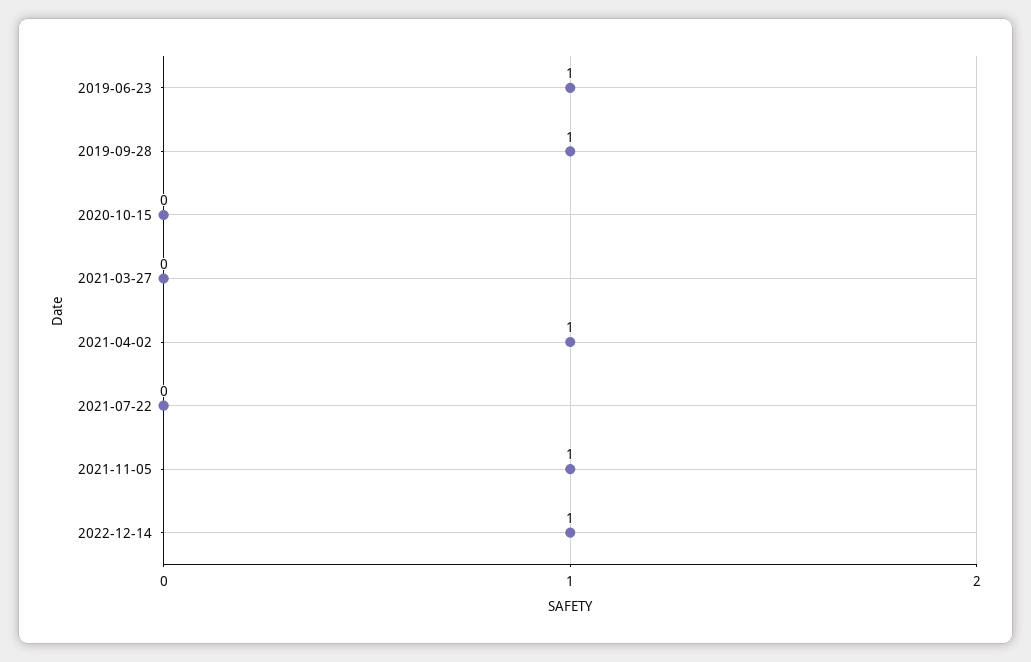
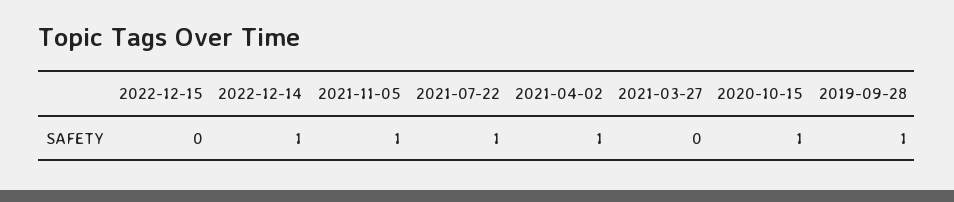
2019-06-23: 1 -> none
2020-10-15: 0 -> 1
2021-07-22: 0 -> 1
2022-12-15: none -> 0

